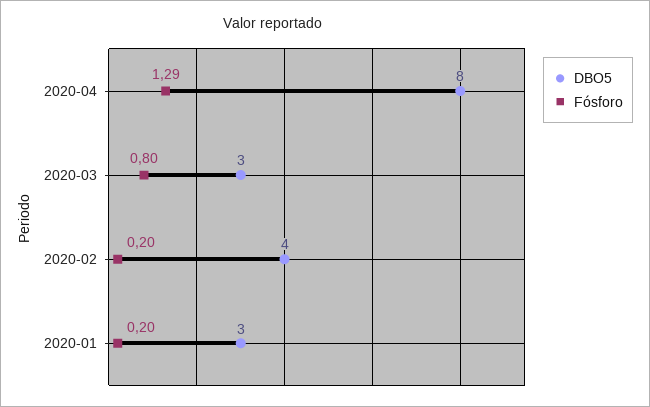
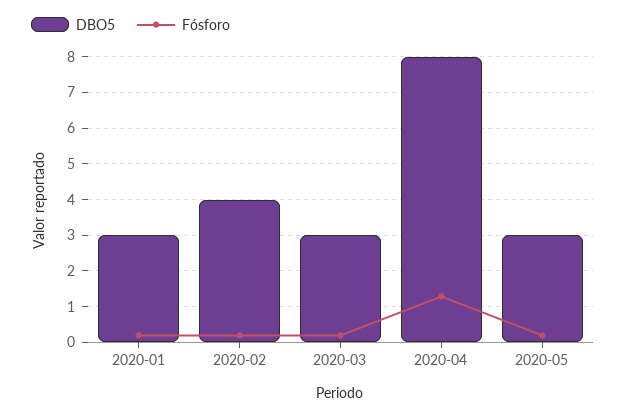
Fósforo, 2020-03: 0.8 -> 0.2
DBO5, 2020-05: none -> 3
Fósforo, 2020-05: none -> 0.2

